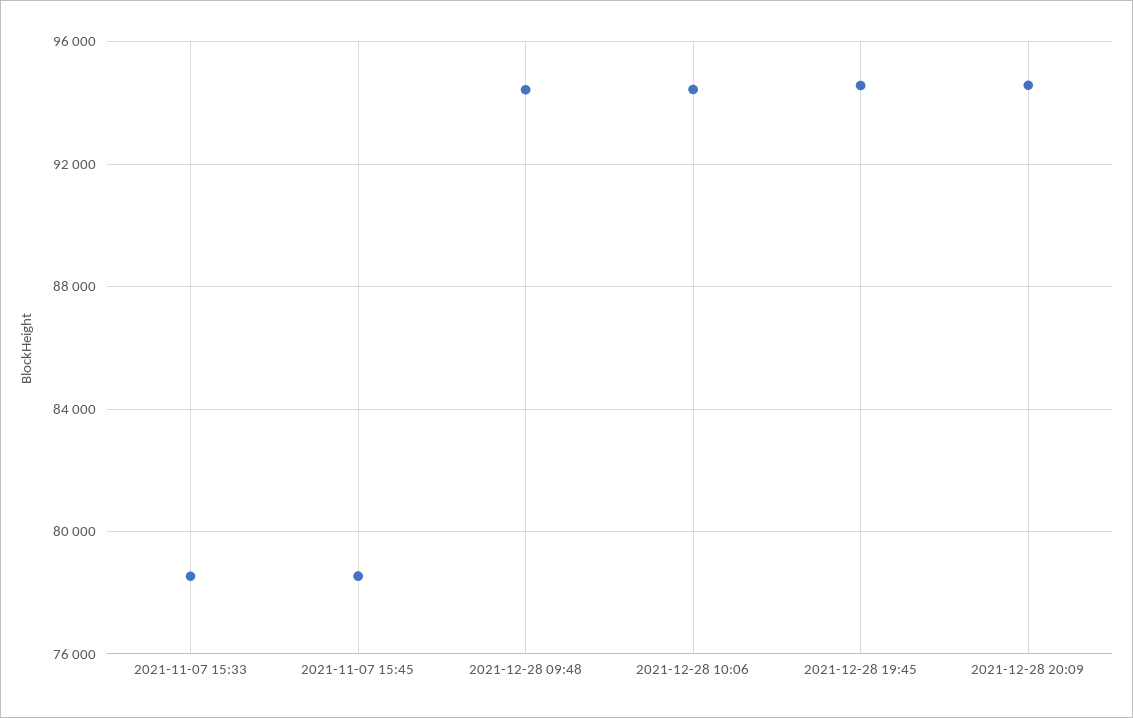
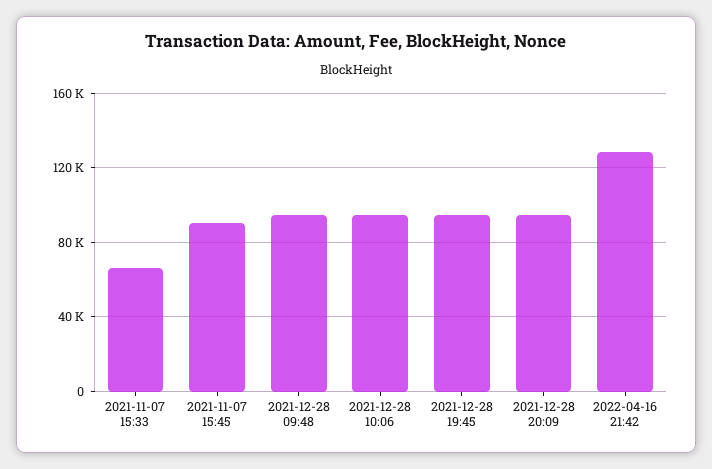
2021-11-07 15:33: 78500 -> 65000
2021-11-07 15:45: 78500 -> 90000
2022-04-16 21:42: none -> 130000

